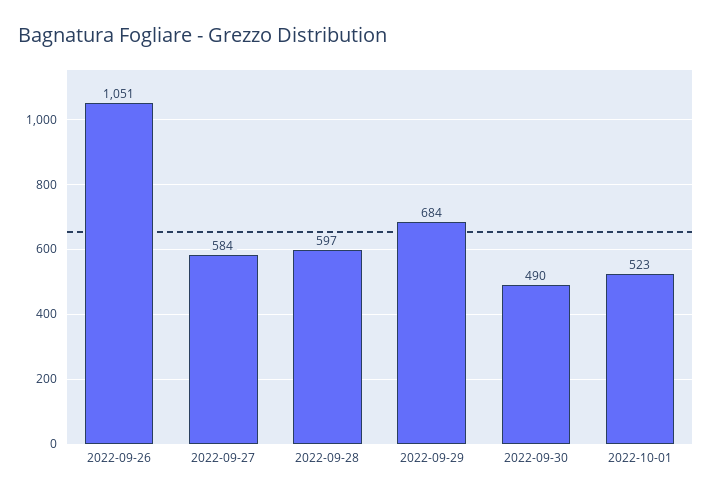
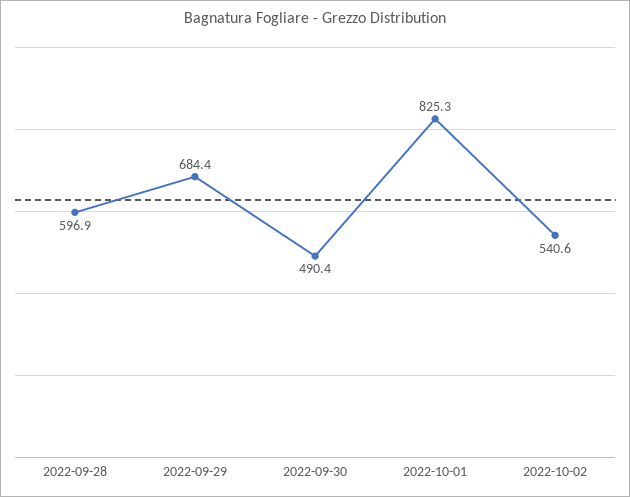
2022-09-26: 1051 -> none
2022-09-27: 584 -> none
2022-10-01: 523 -> 825.3
2022-10-02: none -> 540.6

